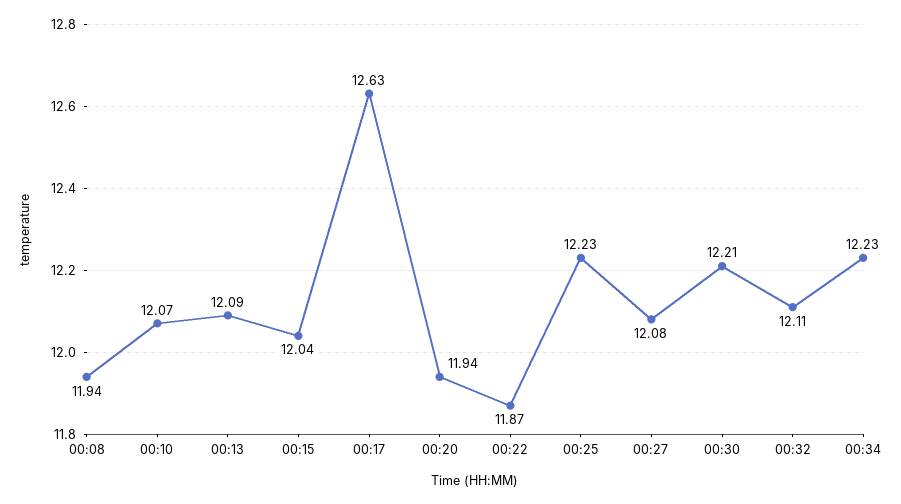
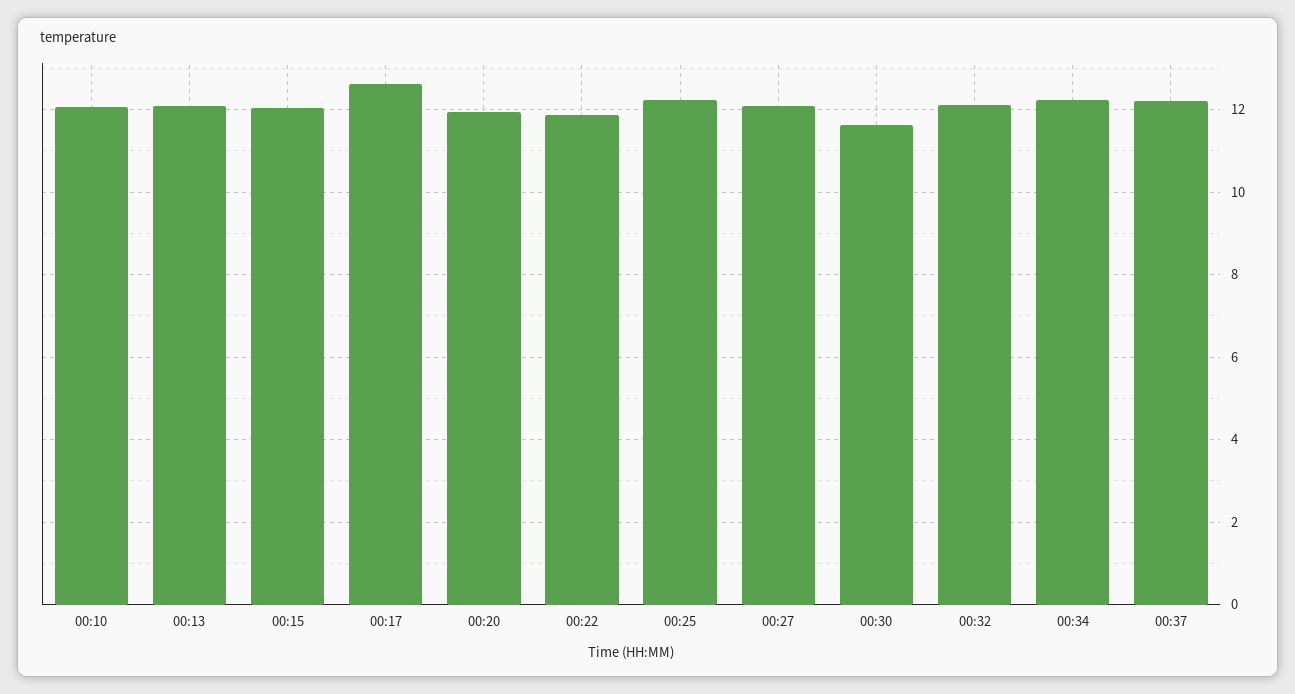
00:08: 11.94 -> none
00:30: 12.21 -> 11.6
00:37: none -> 12.2

